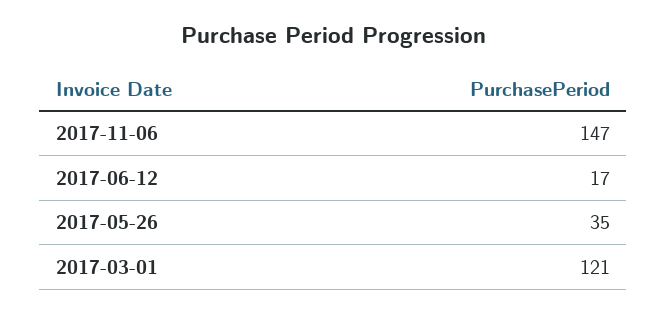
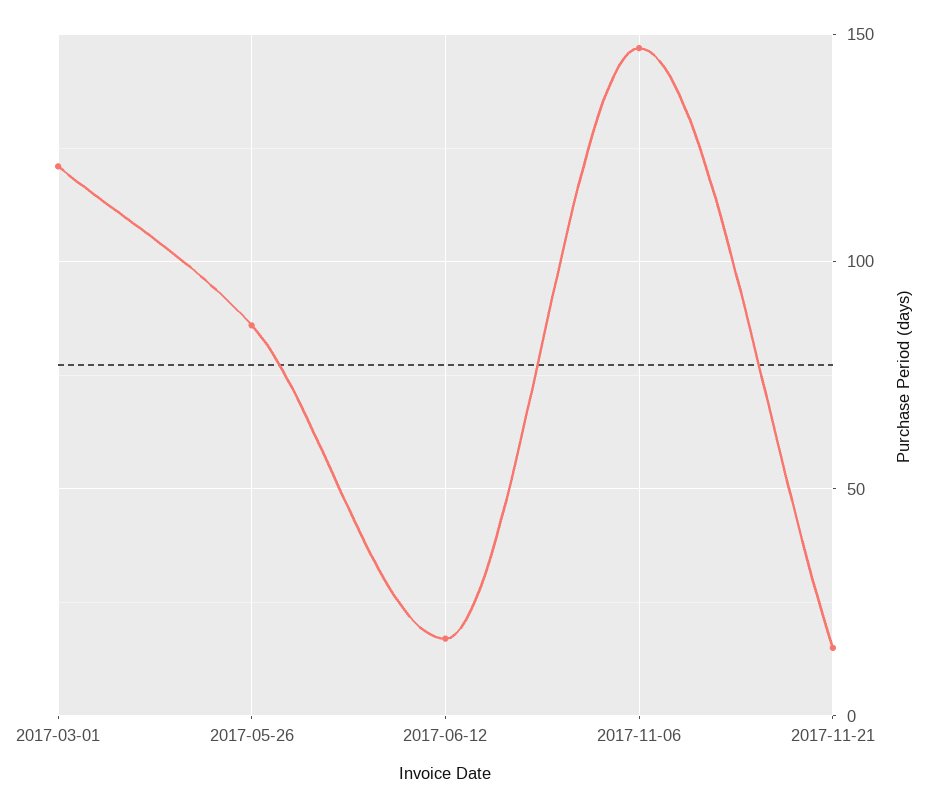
2017-05-26: 35 -> 85
2017-11-21: none -> 15

